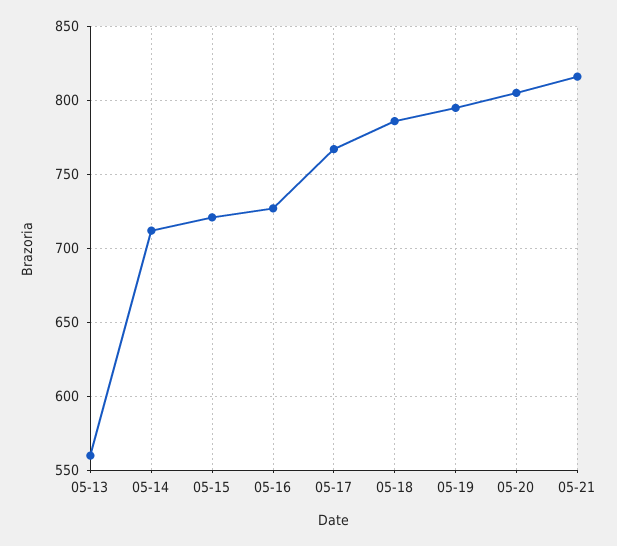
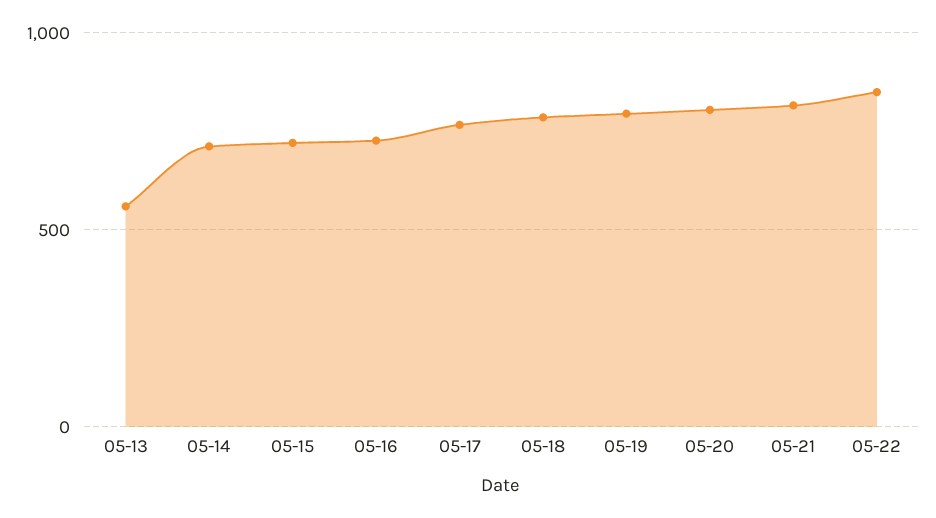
05-22: none -> 850

